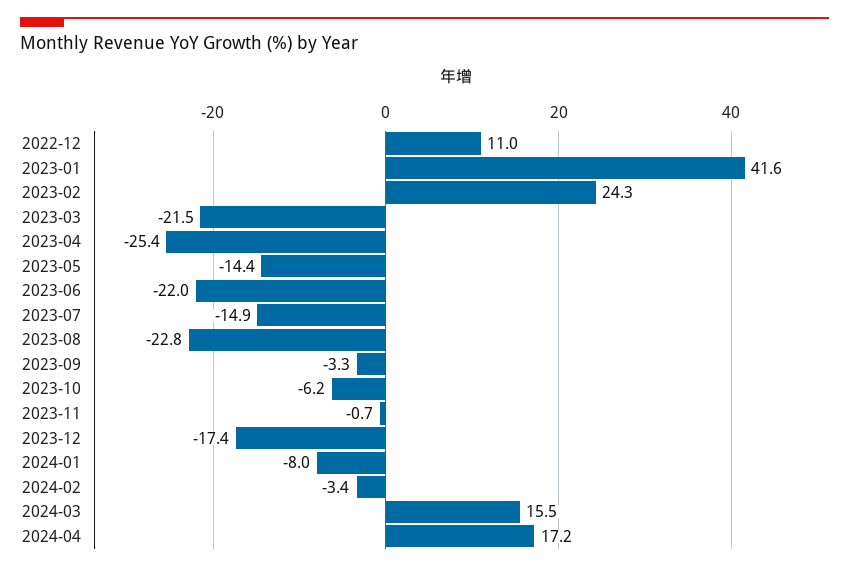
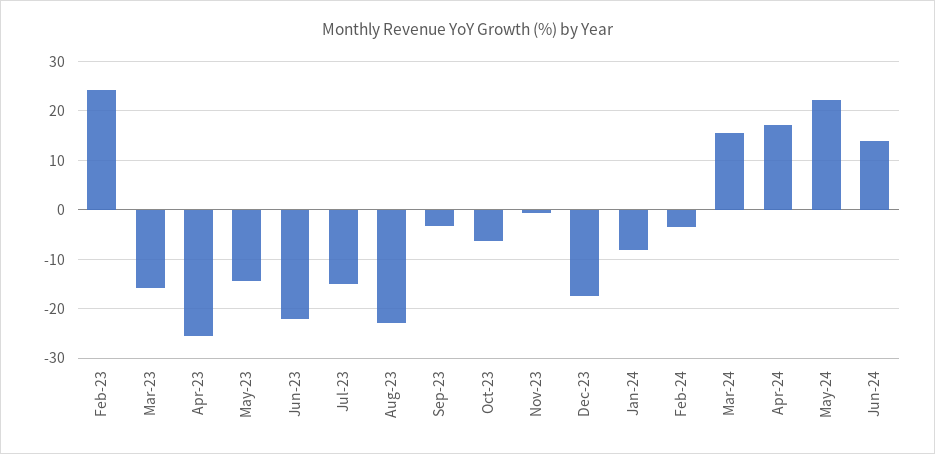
2022-12: 11 -> none
2023-01: 41.6 -> none
2023-03: -21.5 -> -16
May-24: none -> 22
Jun-24: none -> 14

